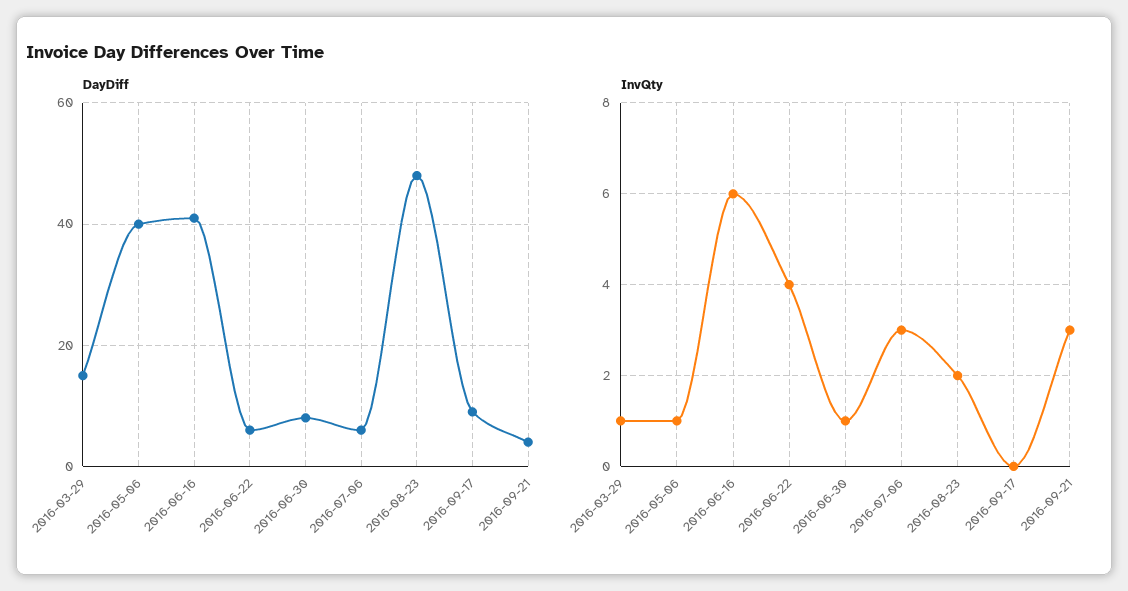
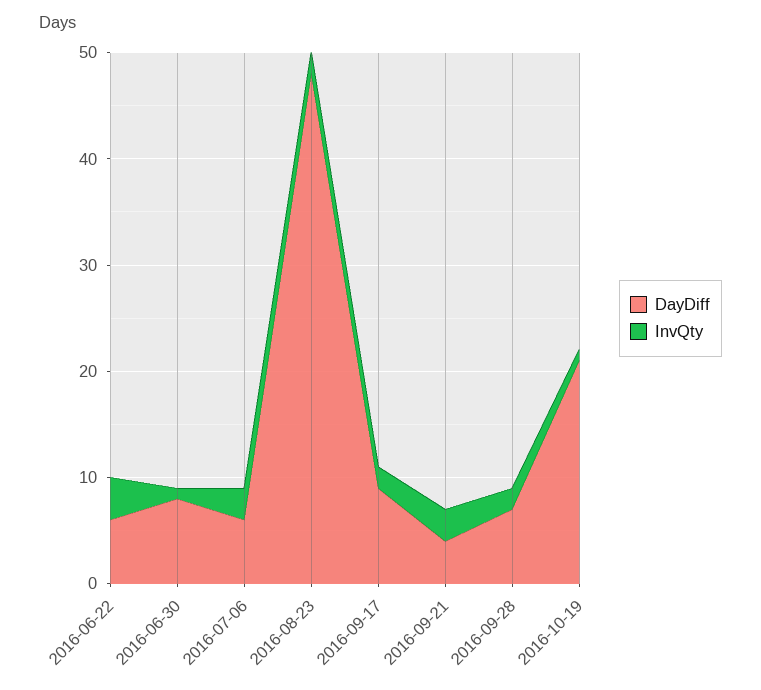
DayDiff, 2016-03-29: 15 -> none
DayDiff, 2016-05-06: 40 -> none
DayDiff, 2016-06-16: 40 -> none
InvQty, 2016-03-29: 1 -> none
InvQty, 2016-05-06: 1 -> none
InvQty, 2016-06-16: 6 -> none
InvQty, 2016-09-17: 0 -> 2
DayDiff, 2016-09-28: none -> 7
InvQty, 2016-09-28: none -> 2
DayDiff, 2016-10-19: none -> 21
InvQty, 2016-10-19: none -> 1

